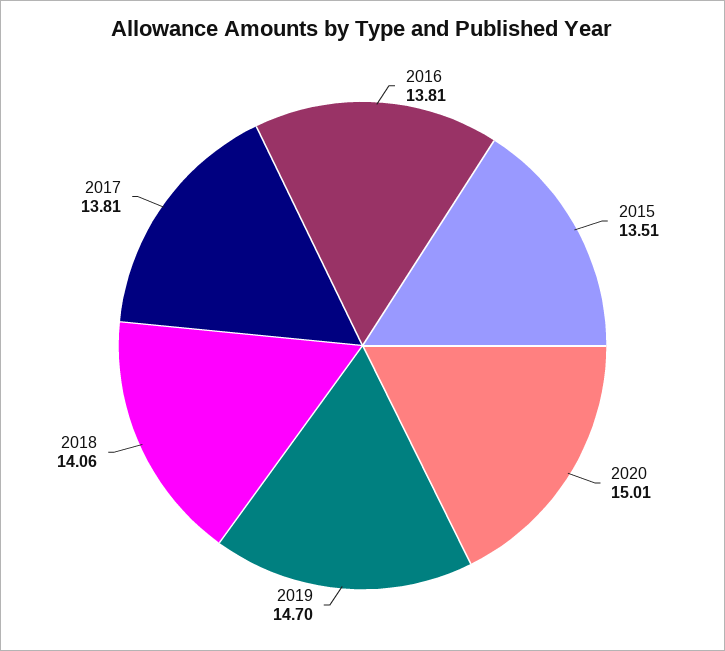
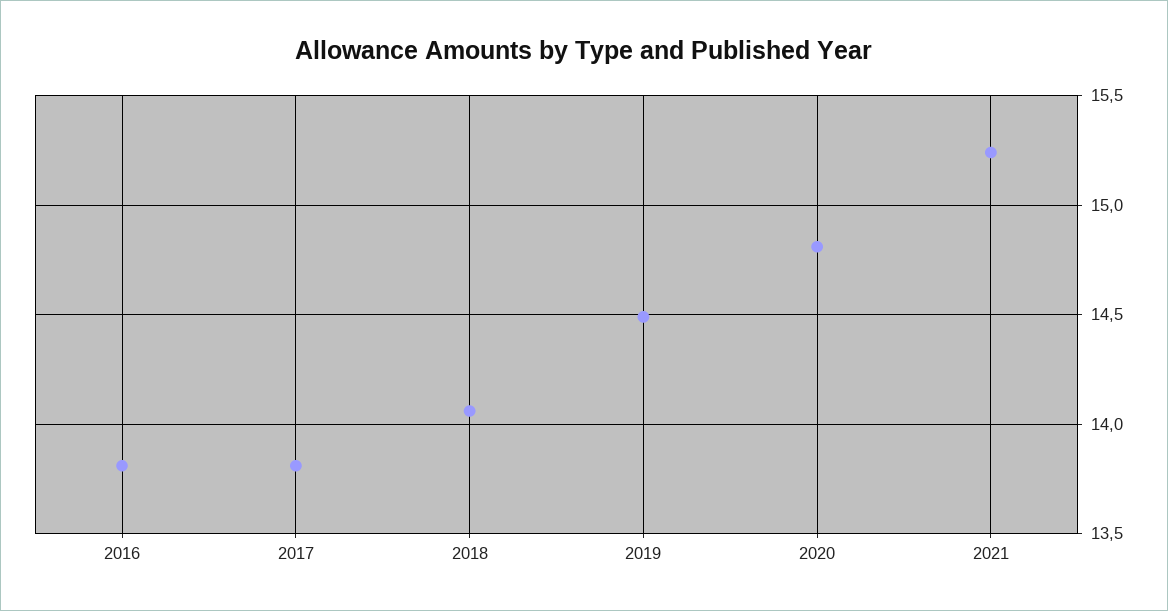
2015: 13.51 -> none
2020: 15.01 -> 14.8
2019: 14.7 -> 14.5
2021: none -> 15.25

